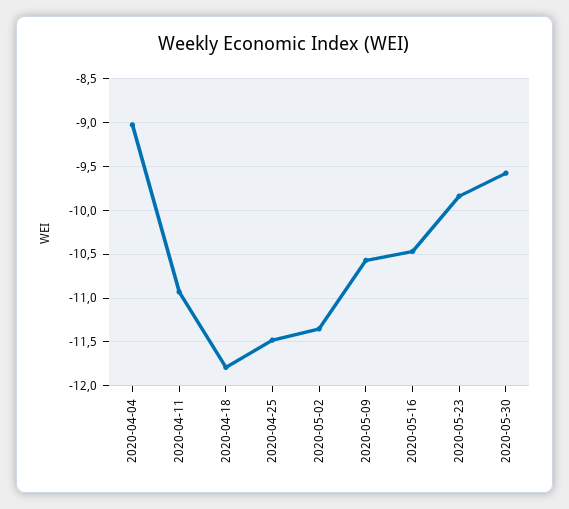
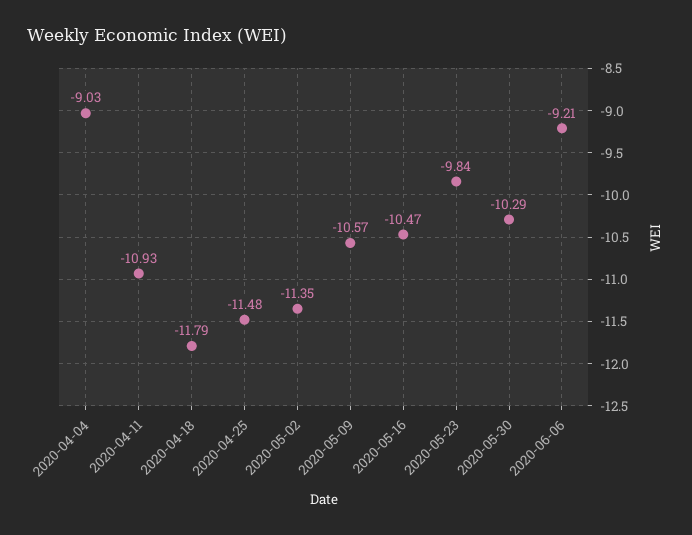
2020-05-30: -9.6 -> -10.29
2020-06-06: none -> -9.21

